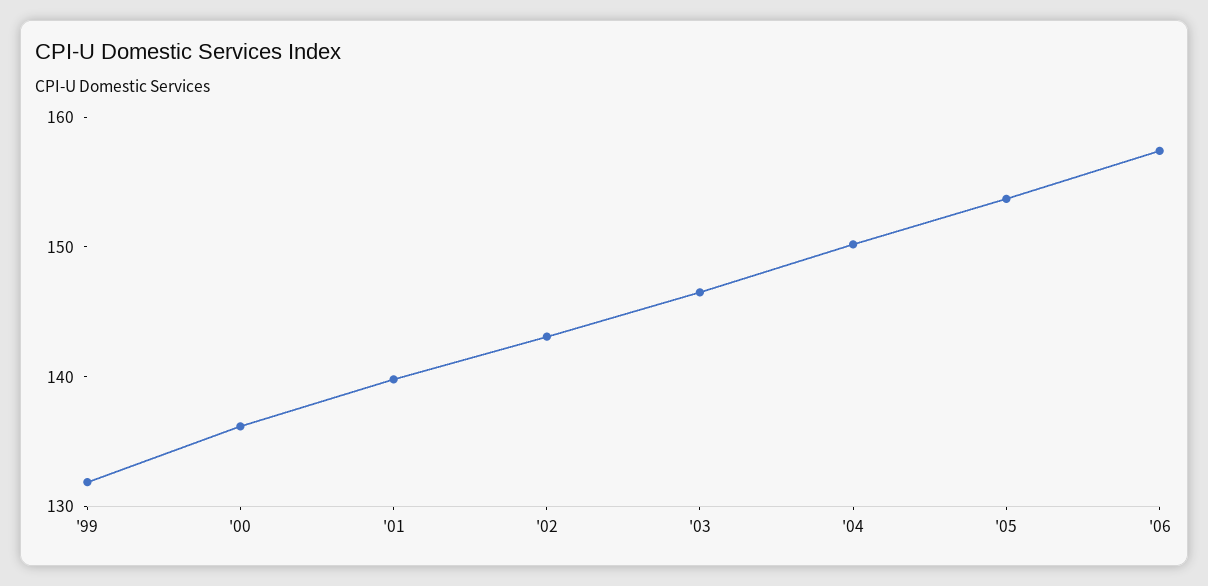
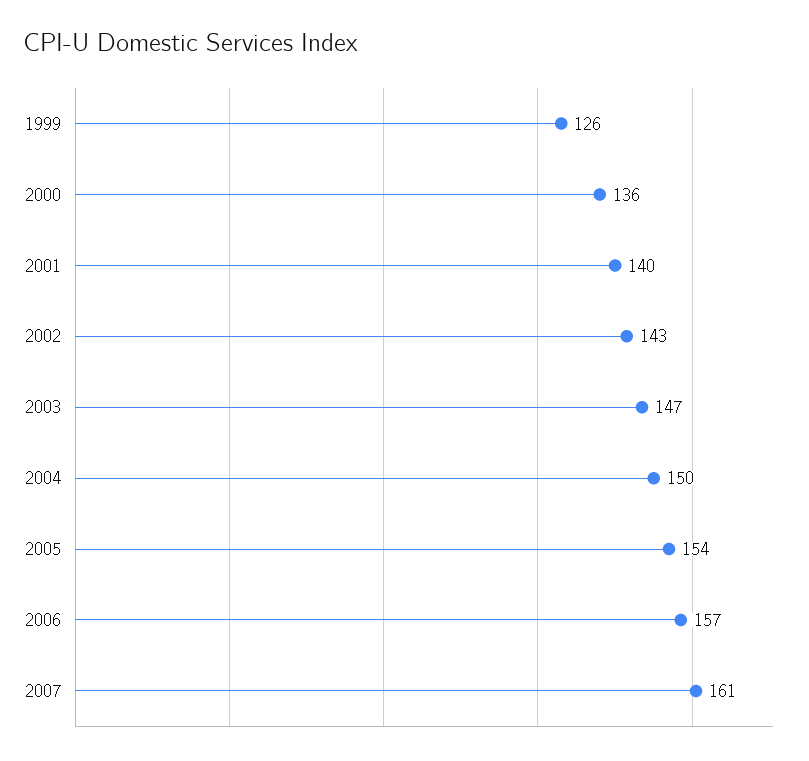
'99: 132 -> 126
2007: none -> 161

